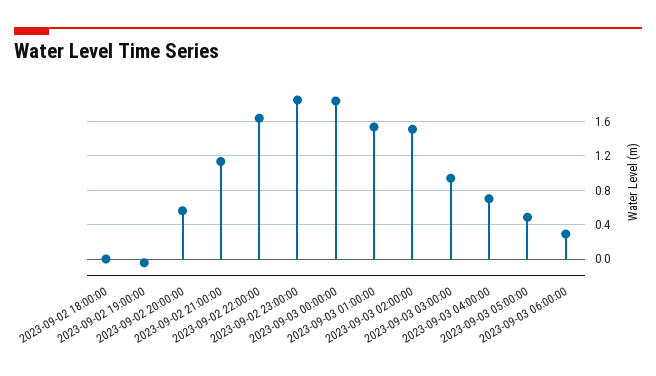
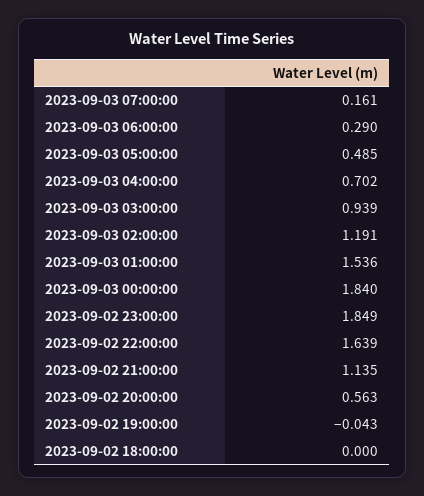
2023-09-03 02:00:00: 1.5 -> 1.191
2023-09-03 07:00:00: none -> 0.161

